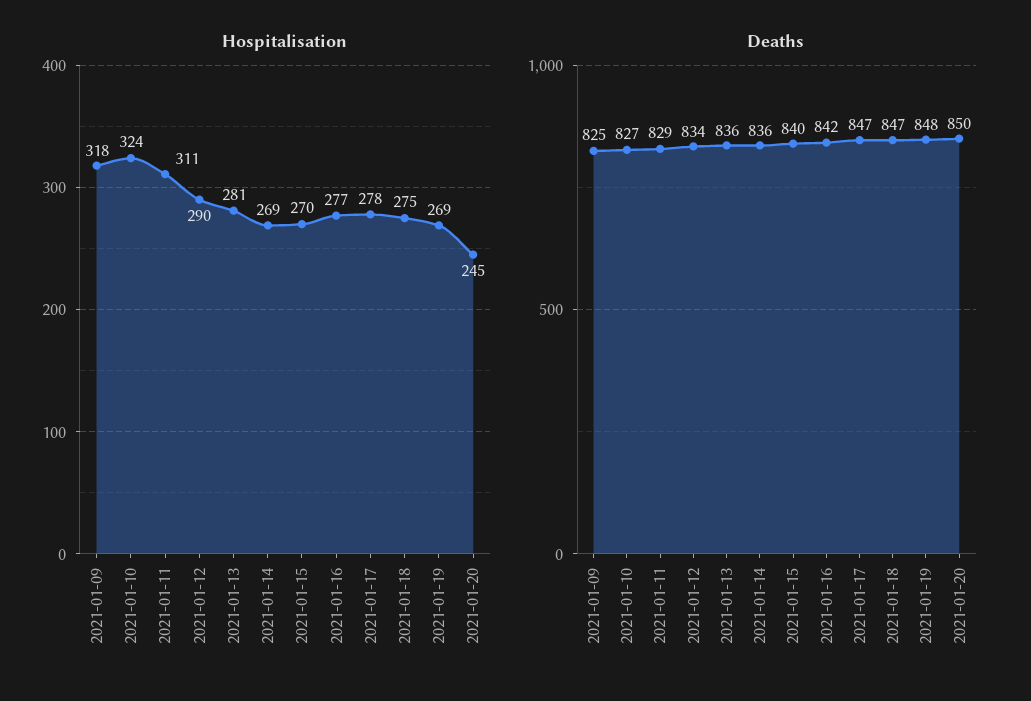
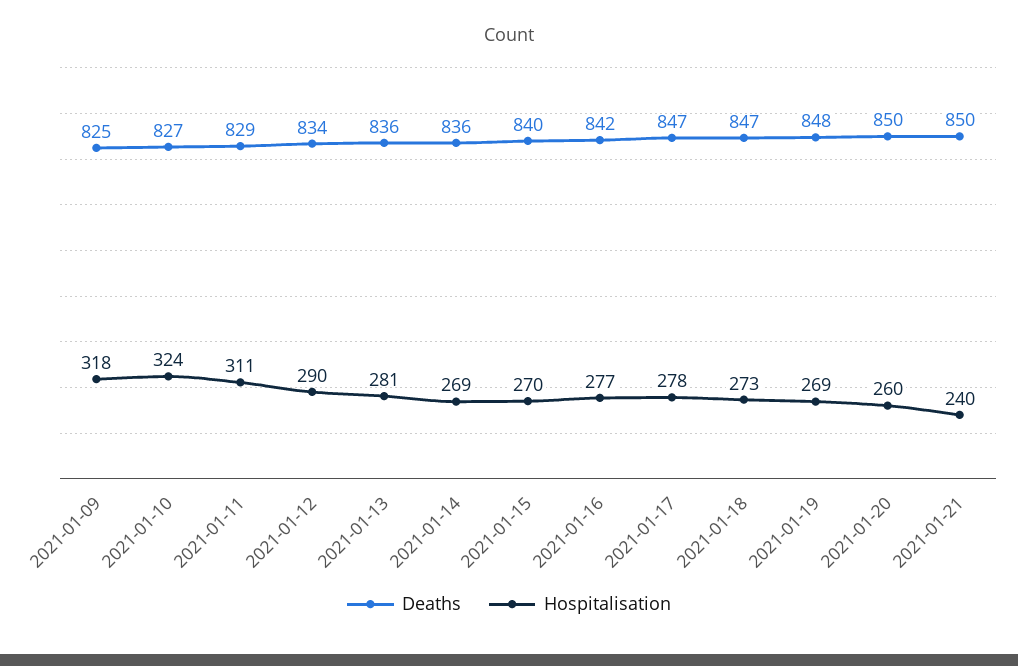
Hospitalisation, 2021-01-18: 275 -> 273
Hospitalisation, 2021-01-20: 245 -> 260
Deaths, 2021-01-21: none -> 850
Hospitalisation, 2021-01-21: none -> 240

